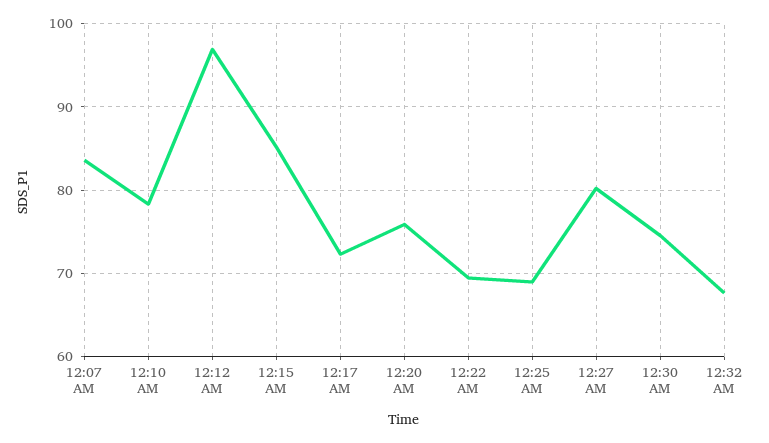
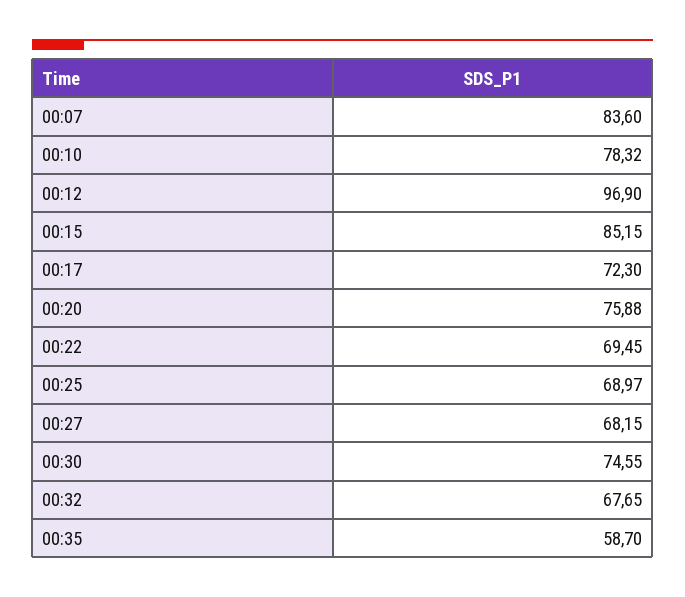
12:27 AM: 80 -> 68.15
00:35: none -> 58.7

